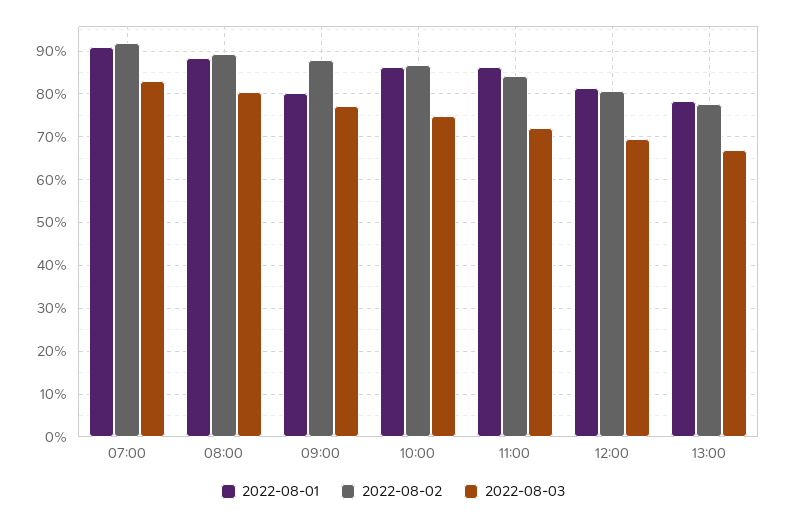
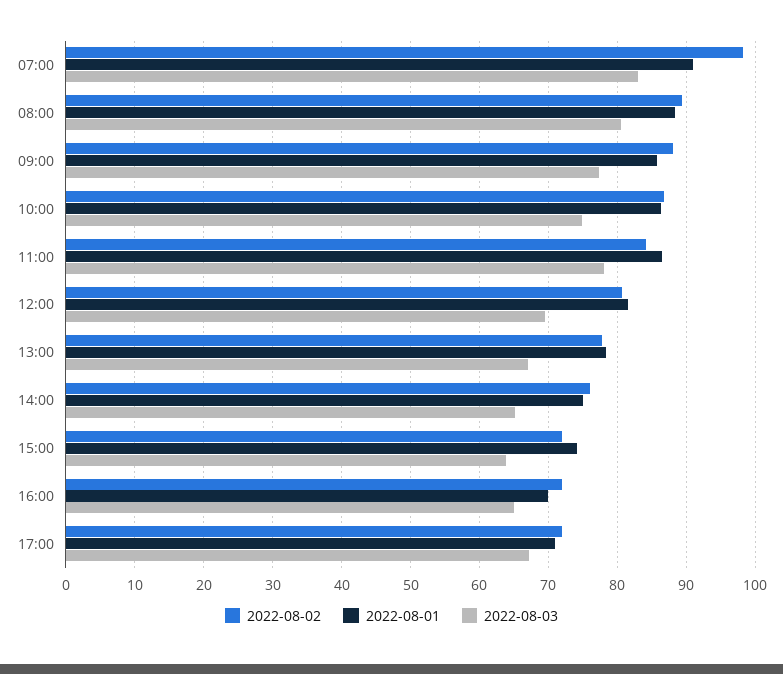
2022-08-02, 07:00: 92 -> 98
2022-08-01, 09:00: 80 -> 86
2022-08-03, 11:00: 72 -> 78
2022-08-02, 14:00: none -> 76
2022-08-01, 14:00: none -> 75
2022-08-03, 14:00: none -> 65
2022-08-02, 15:00: none -> 72
2022-08-01, 15:00: none -> 74
2022-08-03, 15:00: none -> 64
2022-08-02, 16:00: none -> 72
2022-08-01, 16:00: none -> 70
2022-08-03, 16:00: none -> 65
2022-08-02, 17:00: none -> 72
2022-08-01, 17:00: none -> 71
2022-08-03, 17:00: none -> 67

